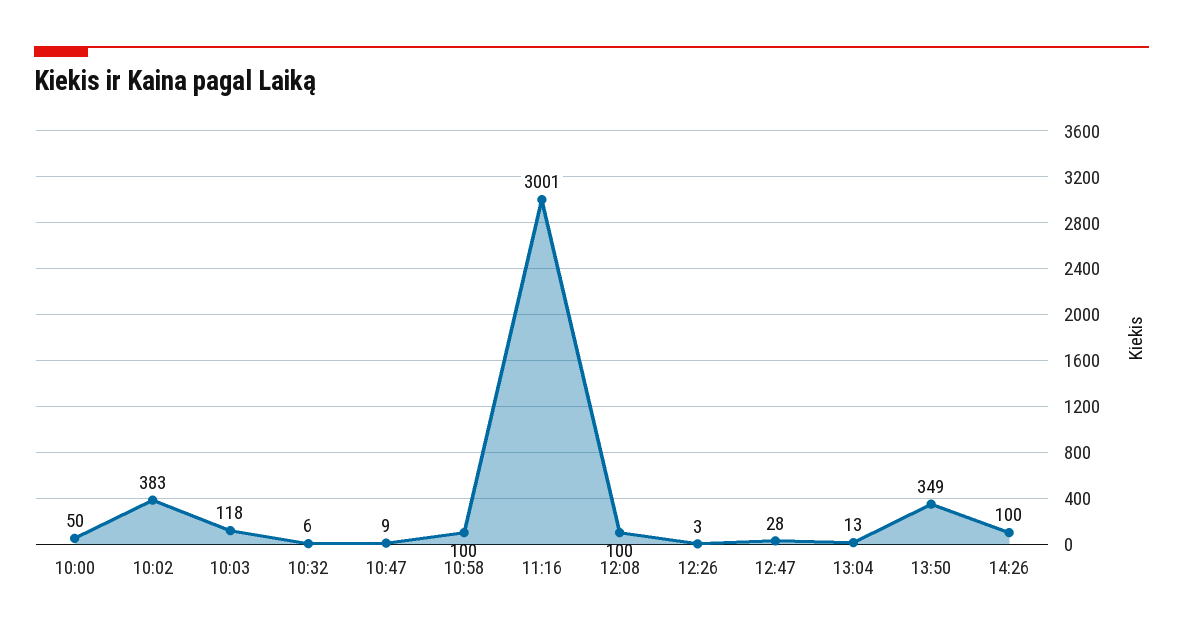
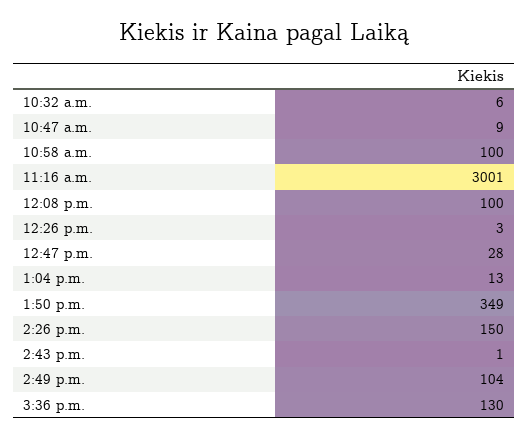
10:00: 50 -> none
10:02: 383 -> none
10:03: 118 -> none
14:26: 100 -> 150
2:43 p.m.: none -> 1
2:49 p.m.: none -> 104
3:36 p.m.: none -> 130

